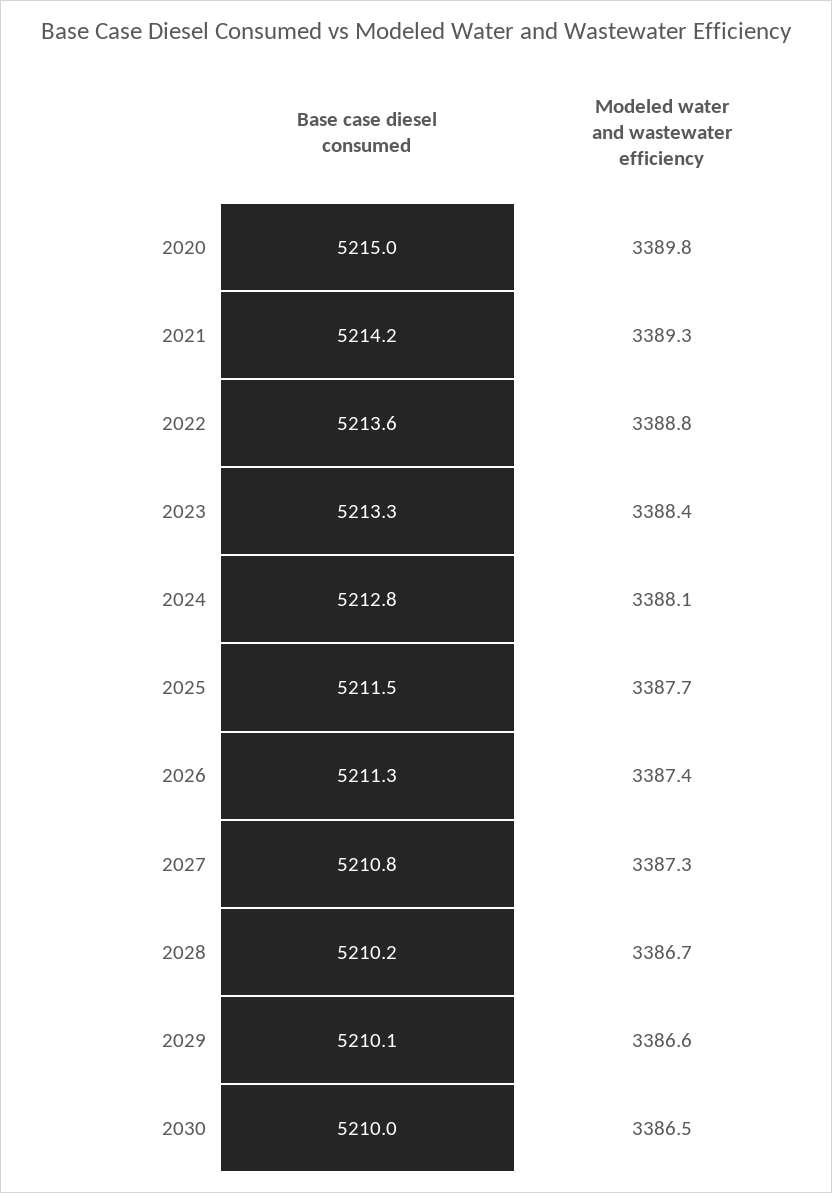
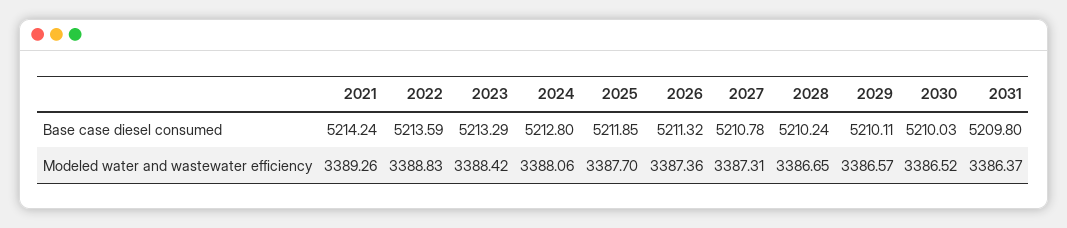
Base case diesel consumed, 2020: 5215 -> none
Modeled water and wastewater efficiency, 2020: 3389.8 -> none
Base case diesel consumed, 2025: 5211.5 -> 5211.85
Base case diesel consumed, 2031: none -> 5209.8
Modeled water and wastewater efficiency, 2031: none -> 3386.37

